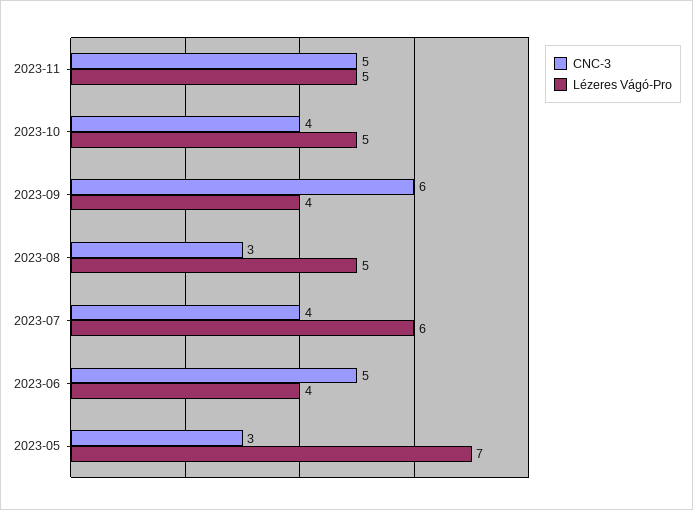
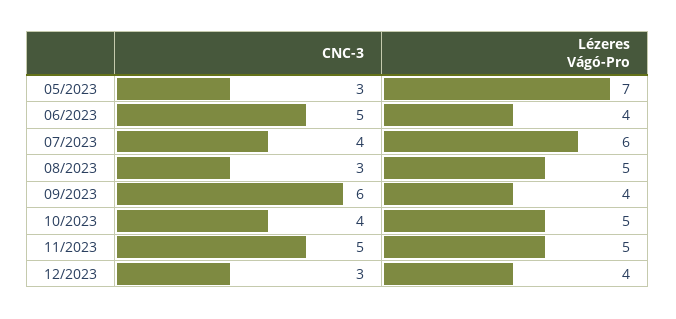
CNC-3, 12/2023: none -> 3
Lézeres Vágó-Pro, 12/2023: none -> 4

